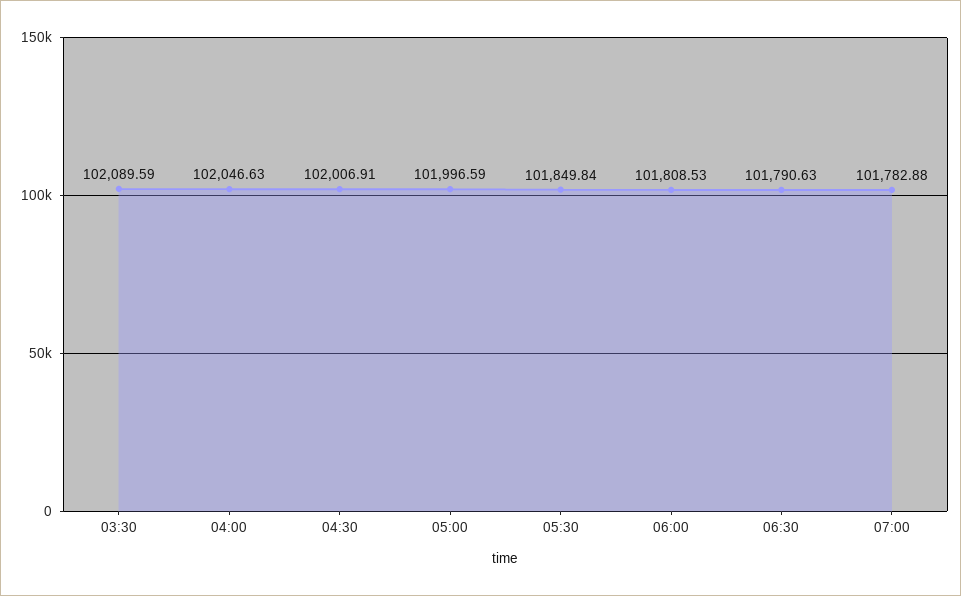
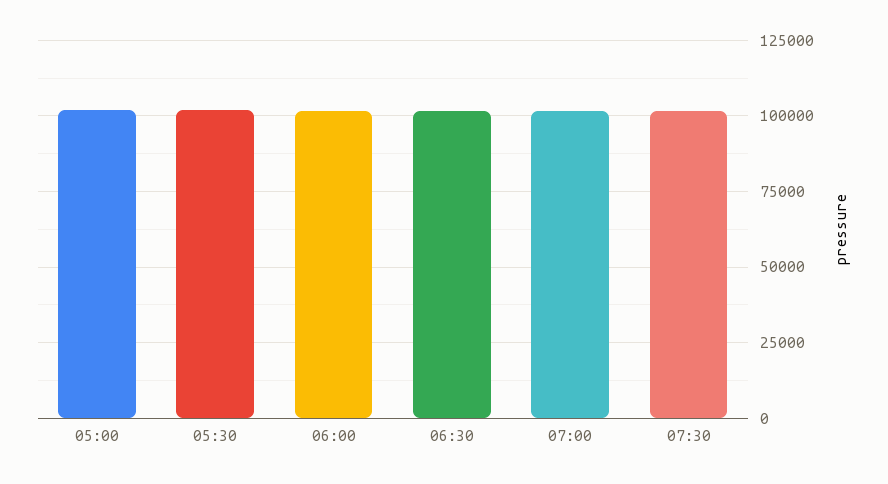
03:30: 102089.59 -> none
04:00: 102046.63 -> none
04:30: 102006.91 -> none
07:30: none -> 102500

